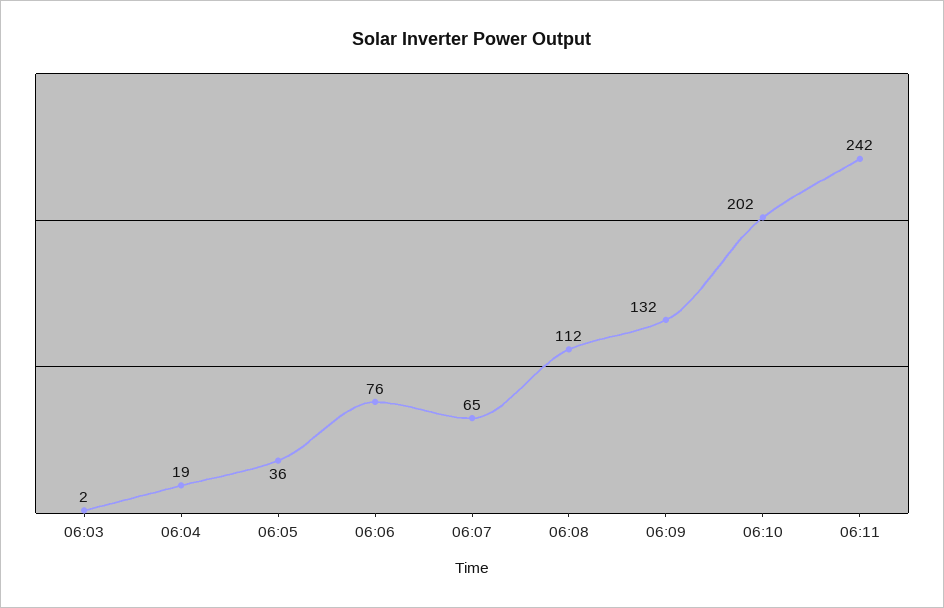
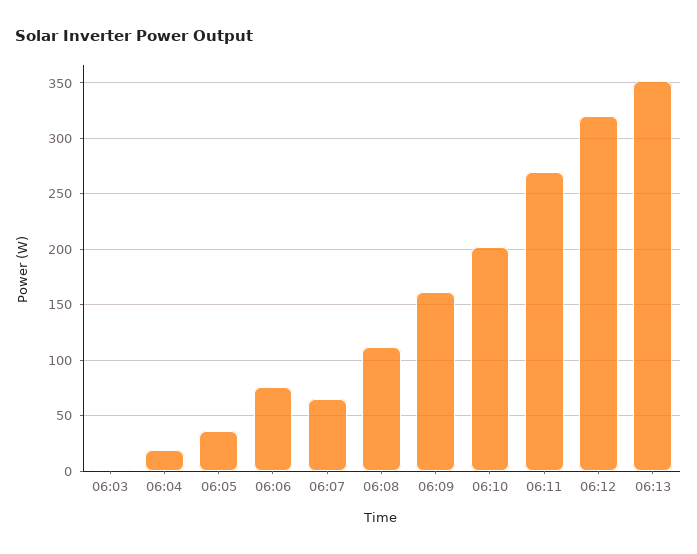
06:09: 132 -> 160
06:11: 242 -> 270
06:12: none -> 320
06:13: none -> 350

